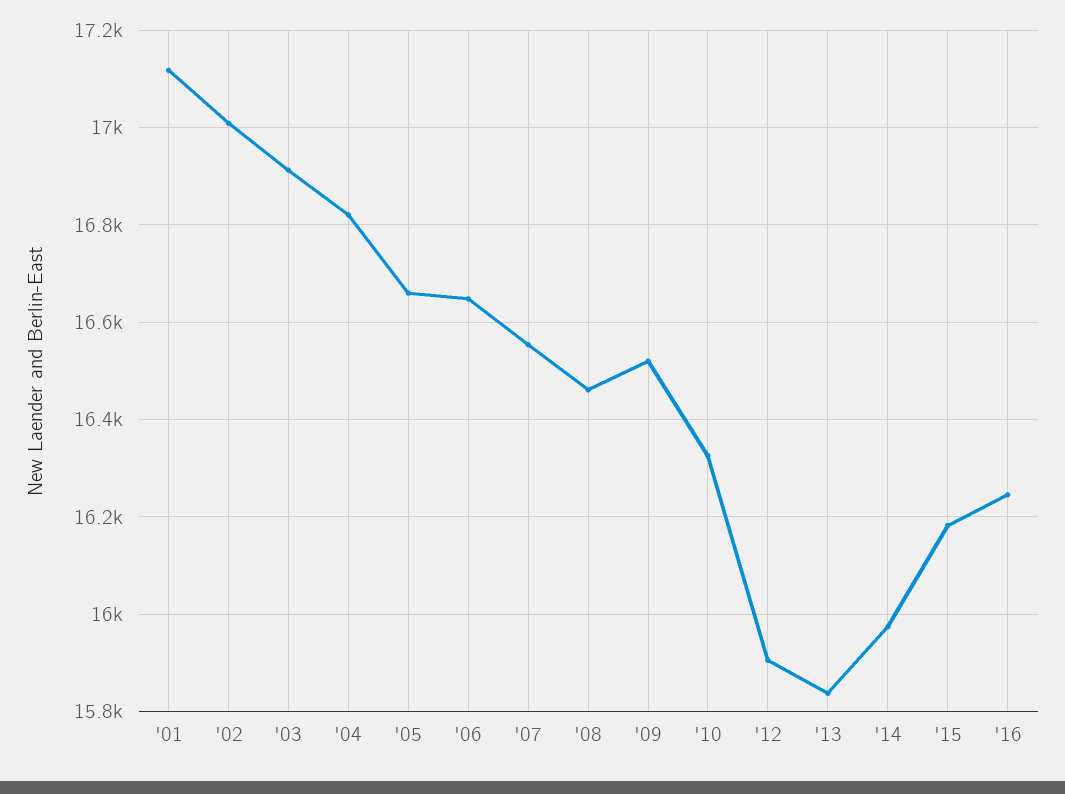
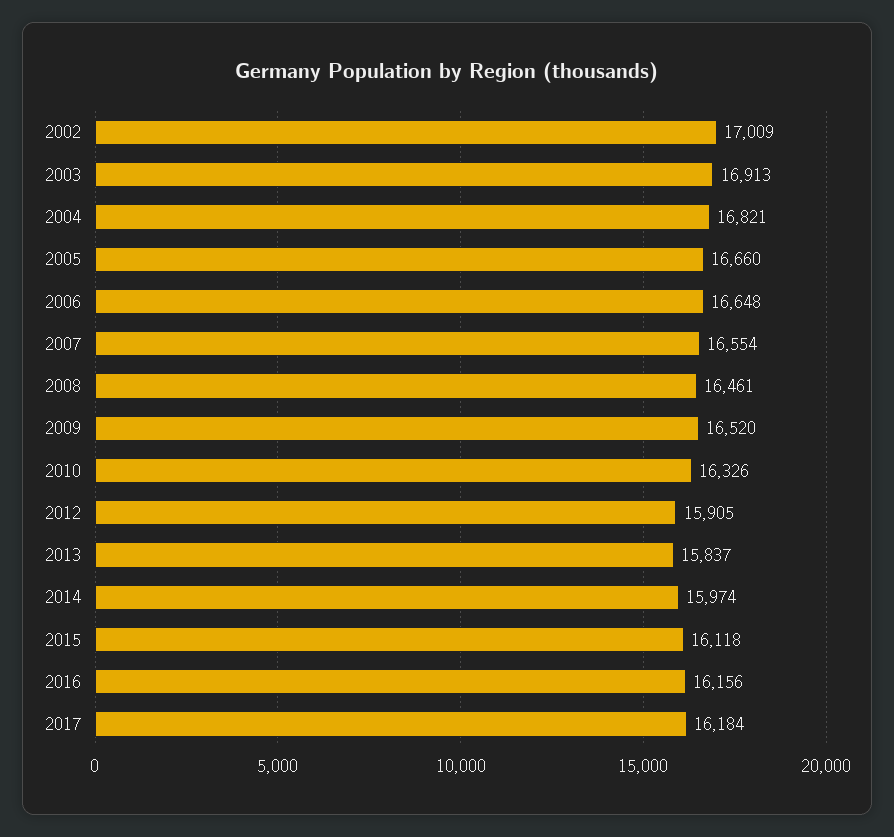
'01: 17120 -> none
'15: 16180 -> 16118
'16: 16240 -> 16156
2017: none -> 16184

